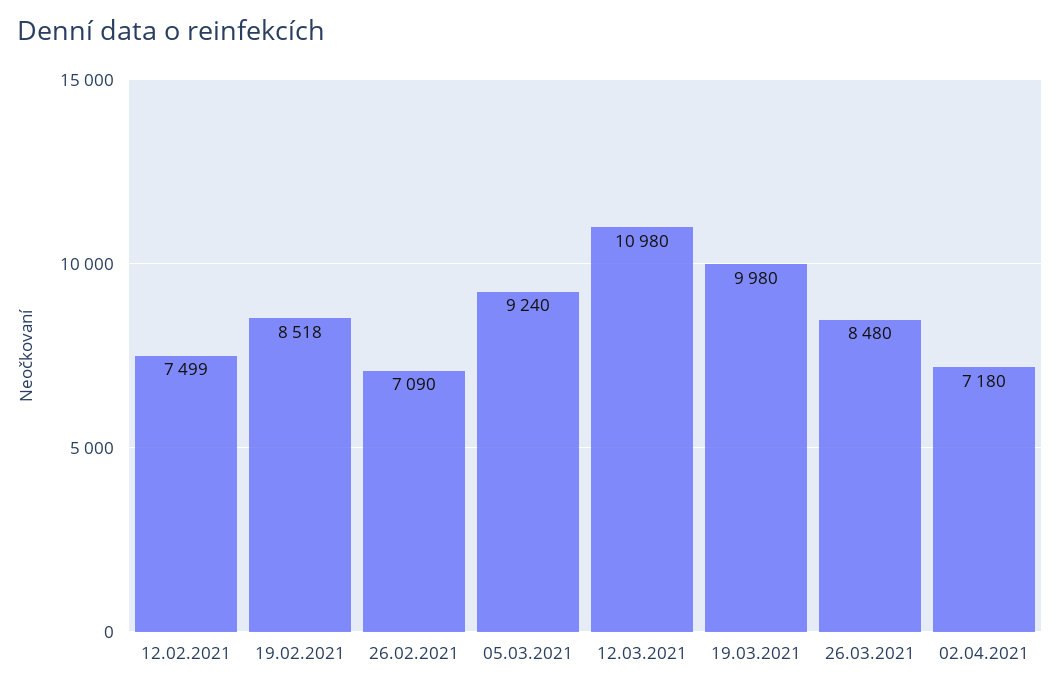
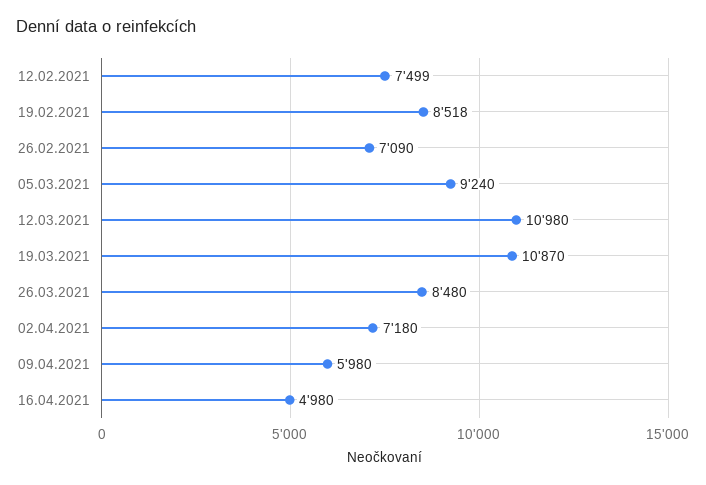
19.03.2021: 9980 -> 10870
09.04.2021: none -> 5980
16.04.2021: none -> 4980

